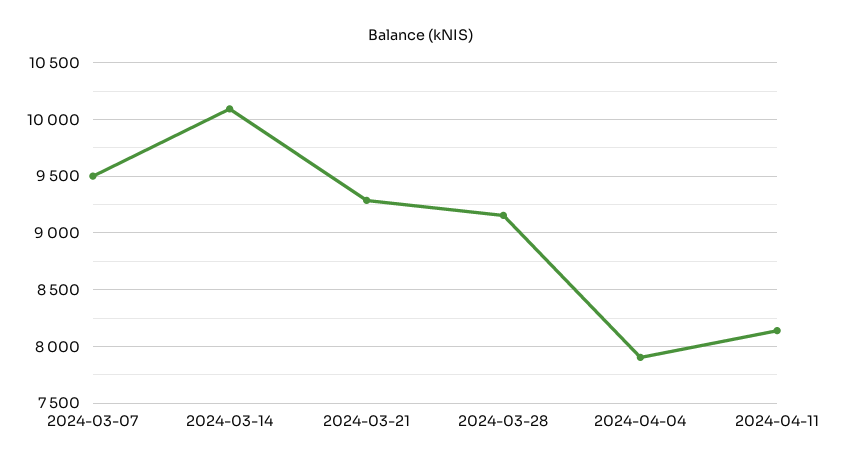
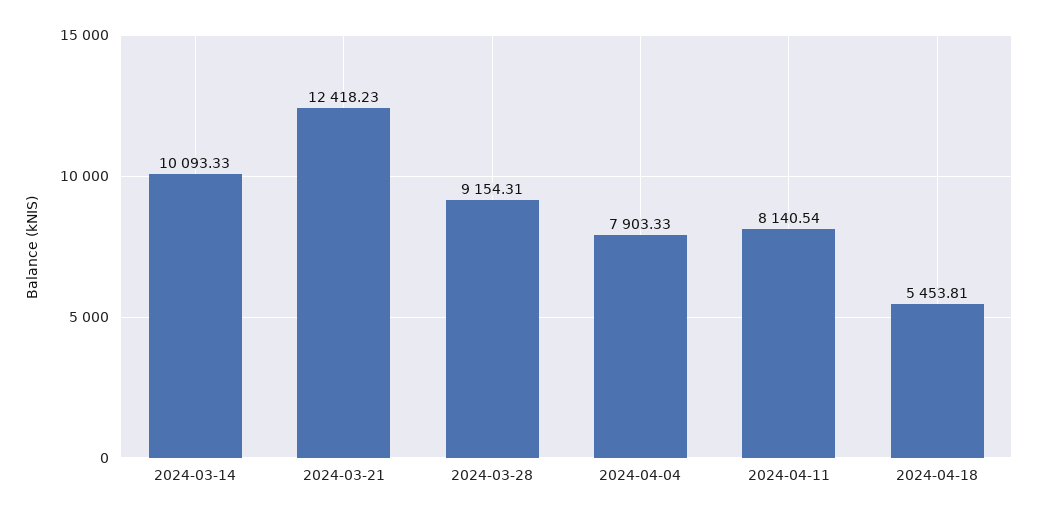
2024-03-07: 9500 -> none
2024-03-21: 9300 -> 12418.23
2024-04-18: none -> 5453.81

